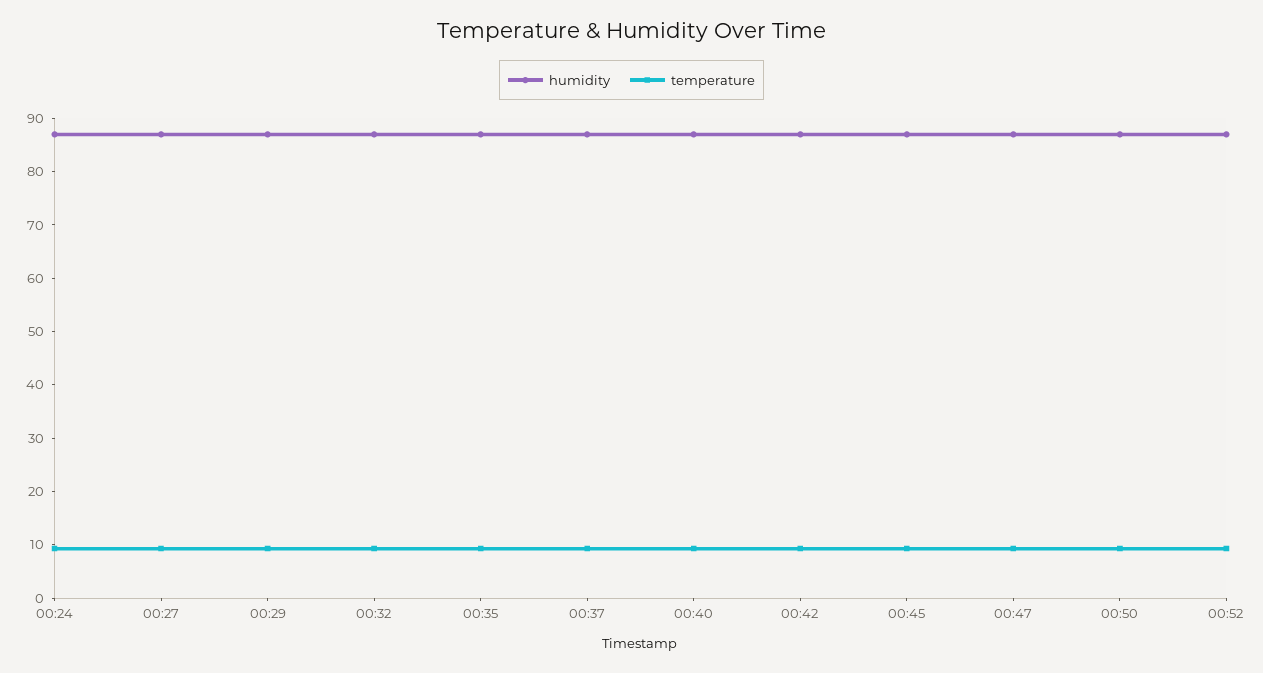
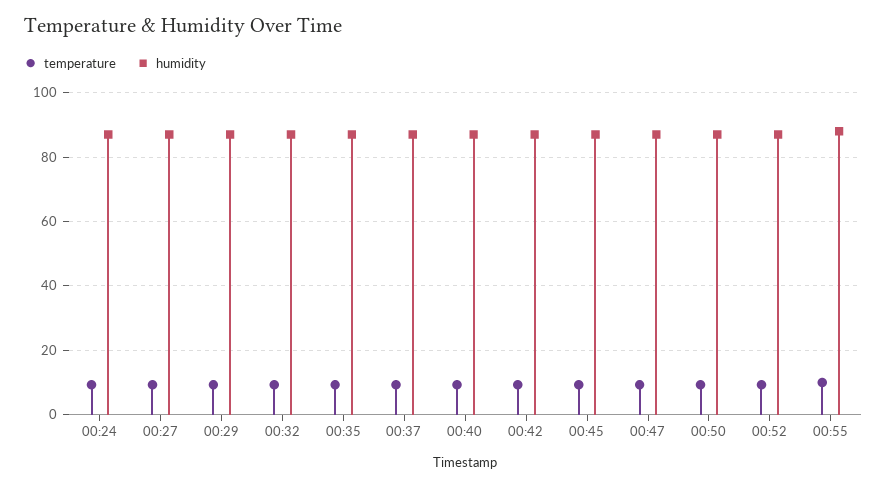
temperature, 00:55: none -> 10
humidity, 00:55: none -> 88

